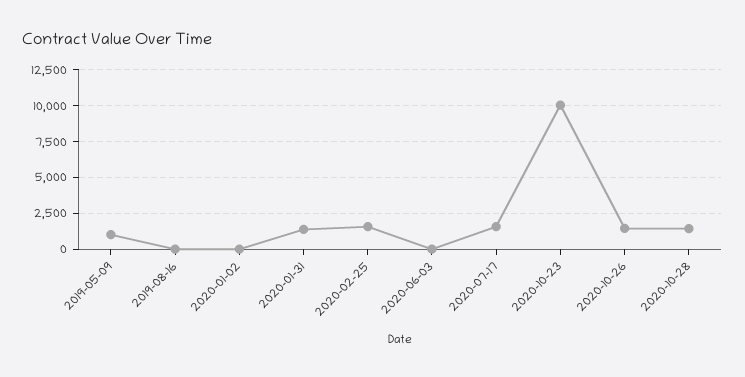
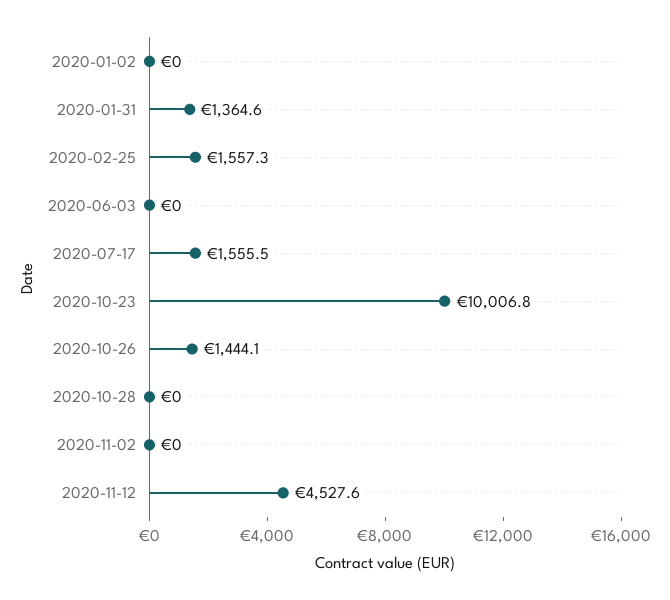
2019-05-09: 1000 -> none
2019-08-16: 0 -> none
2020-10-28: 1500 -> 0
2020-11-02: none -> 0
2020-11-12: none -> 4527.6

